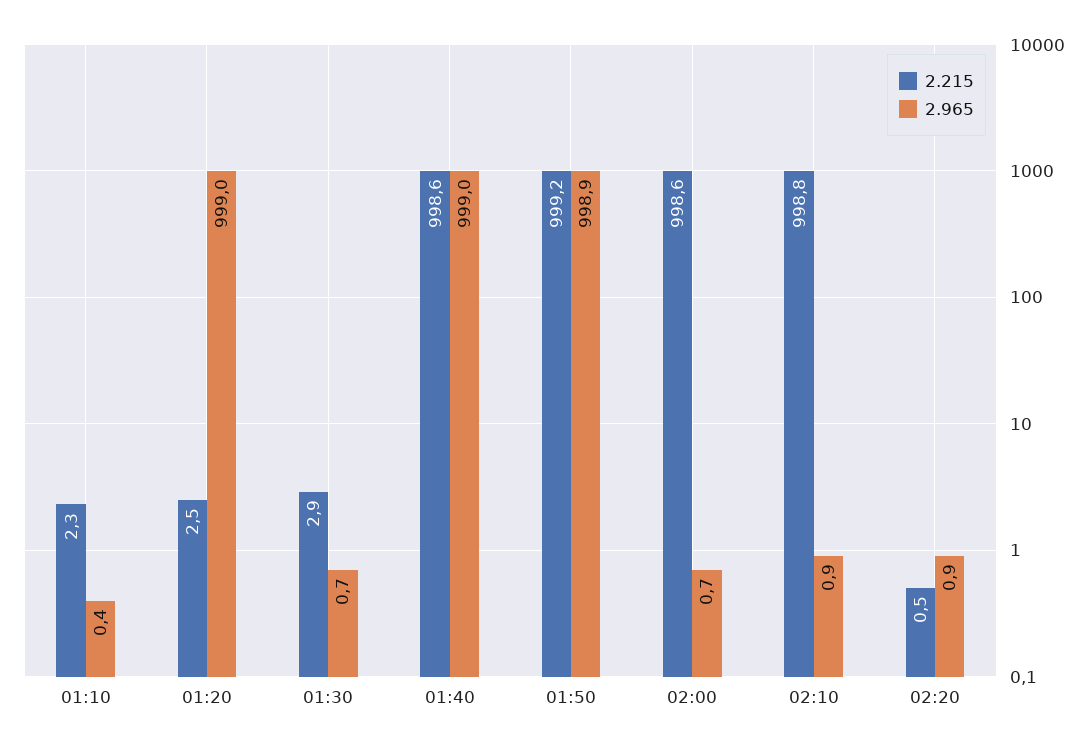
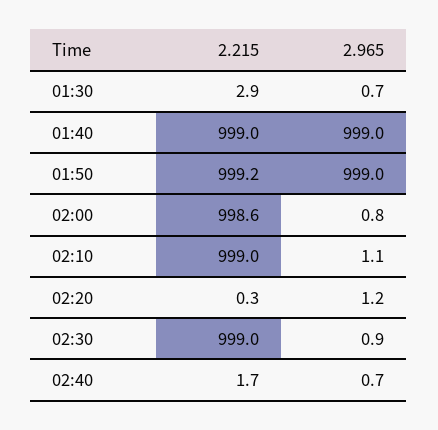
2.215, 01:10: 2.3 -> none
2.965, 01:10: 0.4 -> none
2.215, 01:20: 2.5 -> none
2.965, 01:20: 999 -> none
2.215, 01:40: 998.6 -> 999
2.965, 01:50: 998.9 -> 999
2.965, 02:00: 0.7 -> 0.8
2.215, 02:10: 998.8 -> 999
2.965, 02:10: 0.9 -> 1.1
2.215, 02:20: 0.5 -> 0.3
2.965, 02:20: 0.9 -> 1.2
2.215, 02:30: none -> 999
2.965, 02:30: none -> 0.9
2.215, 02:40: none -> 1.7
2.965, 02:40: none -> 0.7

